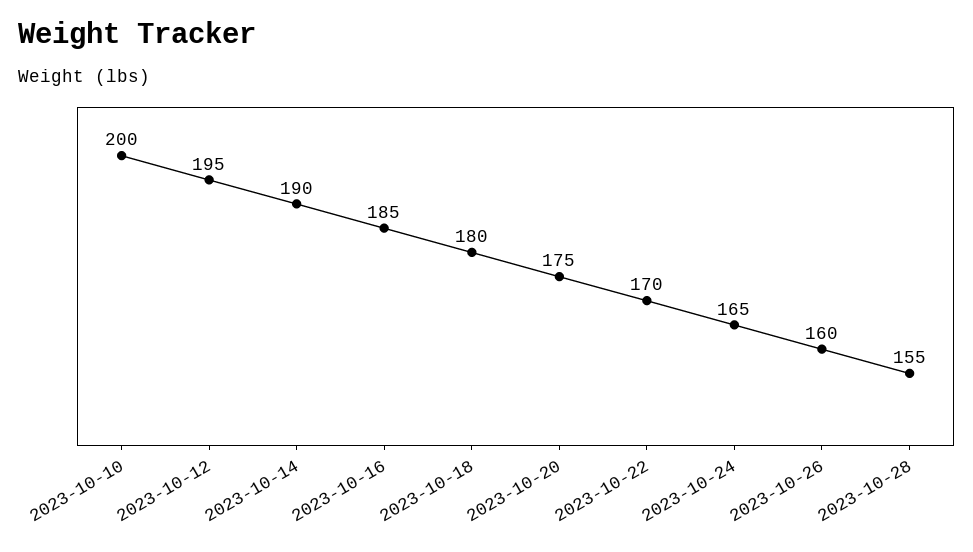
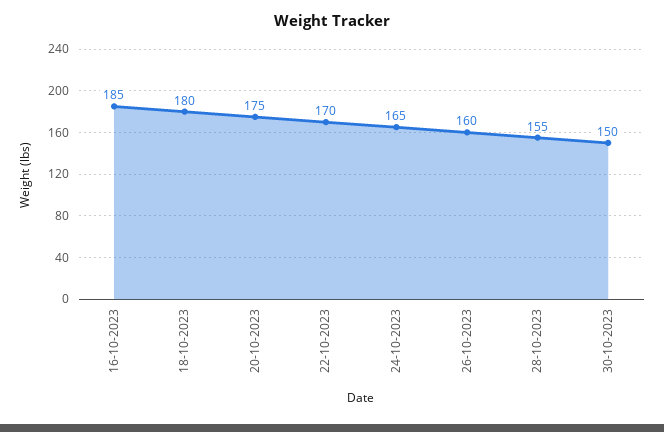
2023-10-10: 200 -> none
2023-10-12: 195 -> none
2023-10-14: 190 -> none
30-10-2023: none -> 150

